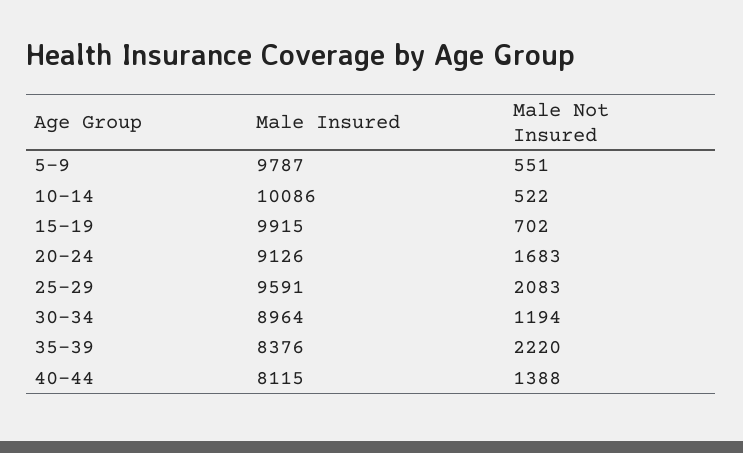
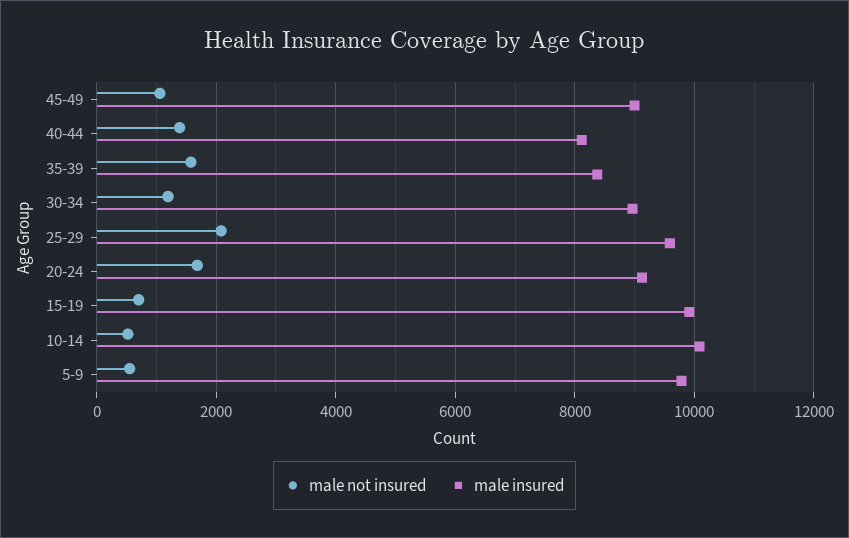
Male Not Insured, 35-39: 2220 -> 1600
Male Not Insured, 45-49: none -> 1000
Male Insured, 45-49: none -> 9000

